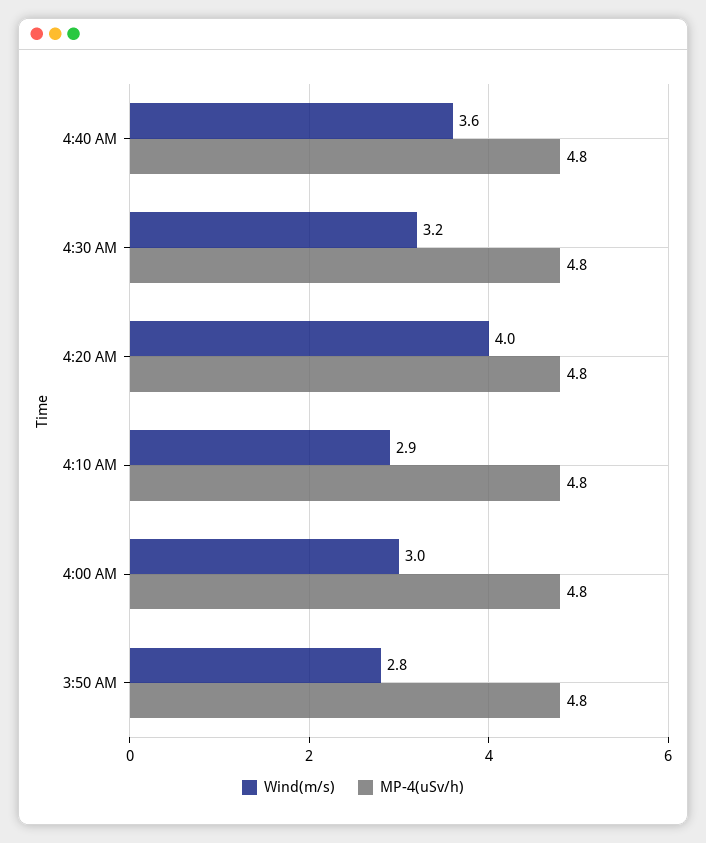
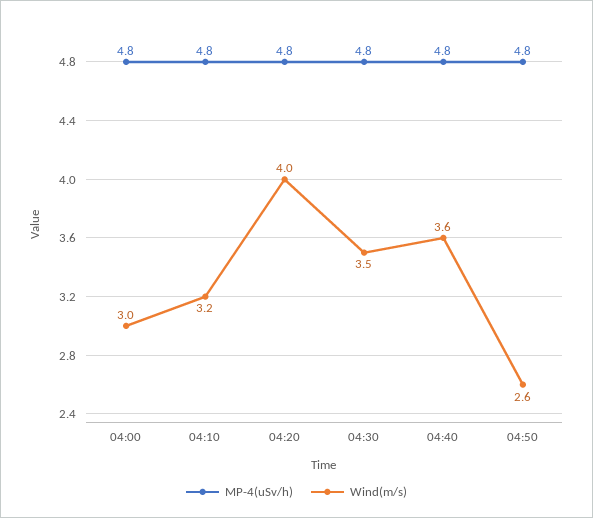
Wind(m/s), 4:30 AM: 3.2 -> 3.5
Wind(m/s), 4:10 AM: 2.9 -> 3.2
Wind(m/s), 3:50 AM: 2.8 -> none
MP-4(uSv/h), 3:50 AM: 4.8 -> none
MP-4(uSv/h), 04:50: none -> 4.8
Wind(m/s), 04:50: none -> 2.6

